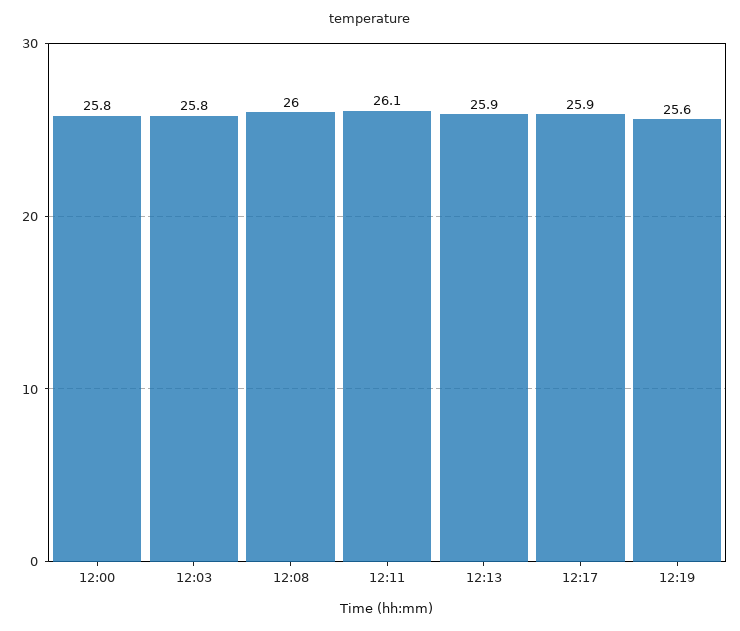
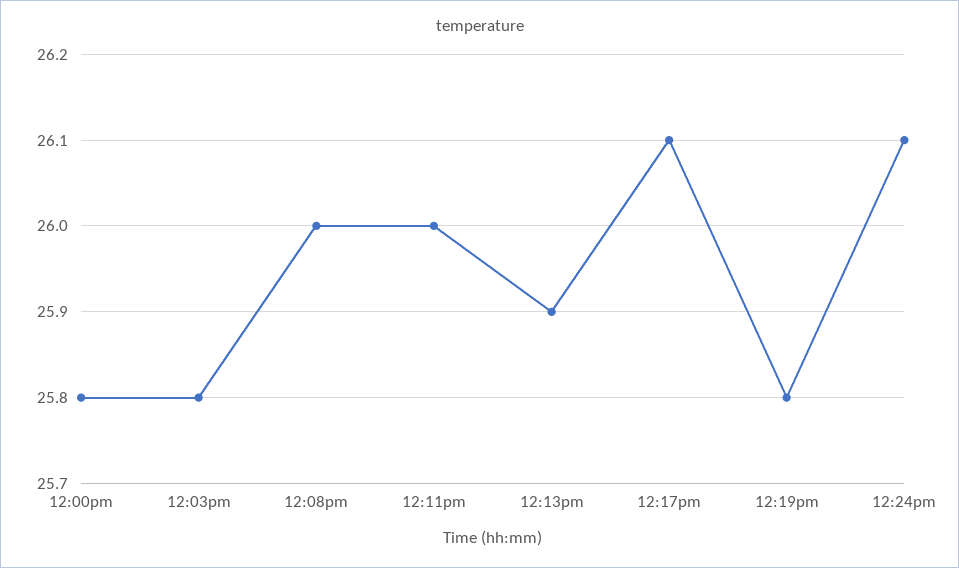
12:11: 26.1 -> 26
12:17: 25.9 -> 26.1
12:19: 25.6 -> 25.8
12:24pm: none -> 26.1

